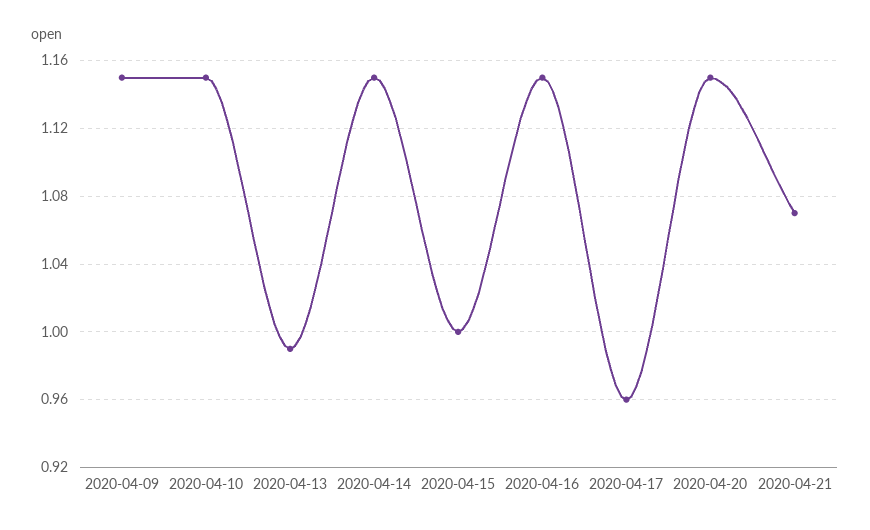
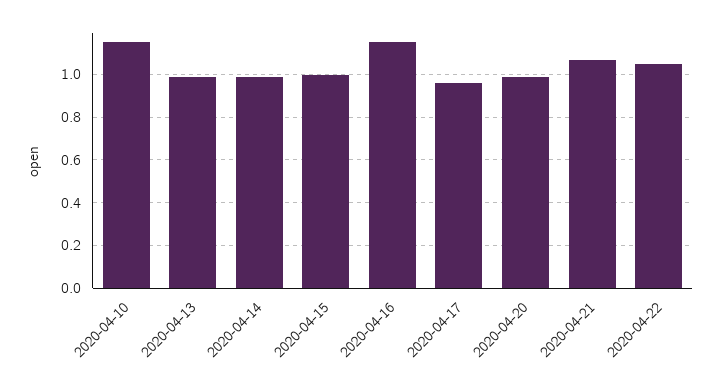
2020-04-09: 1.15 -> none
2020-04-14: 1.15 -> 1
2020-04-20: 1.15 -> 1
2020-04-22: none -> 1.05

